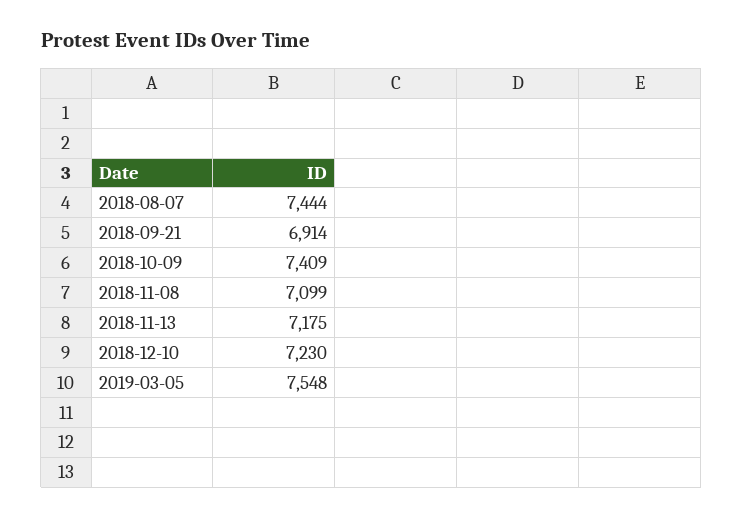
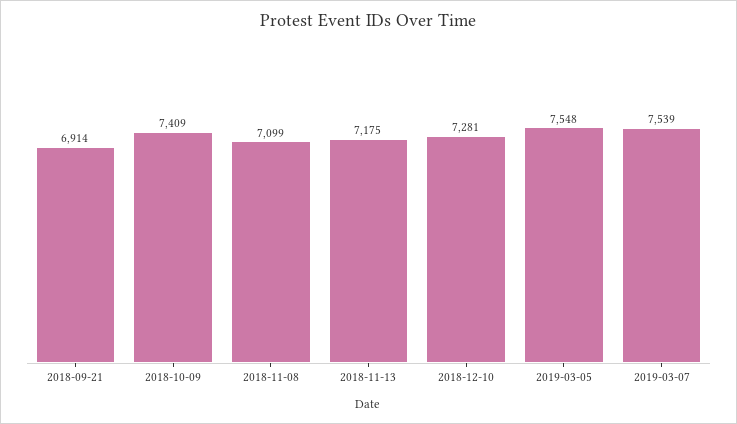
2018-08-07: 7444 -> none
2018-12-10: 7230 -> 7281
2019-03-07: none -> 7539

